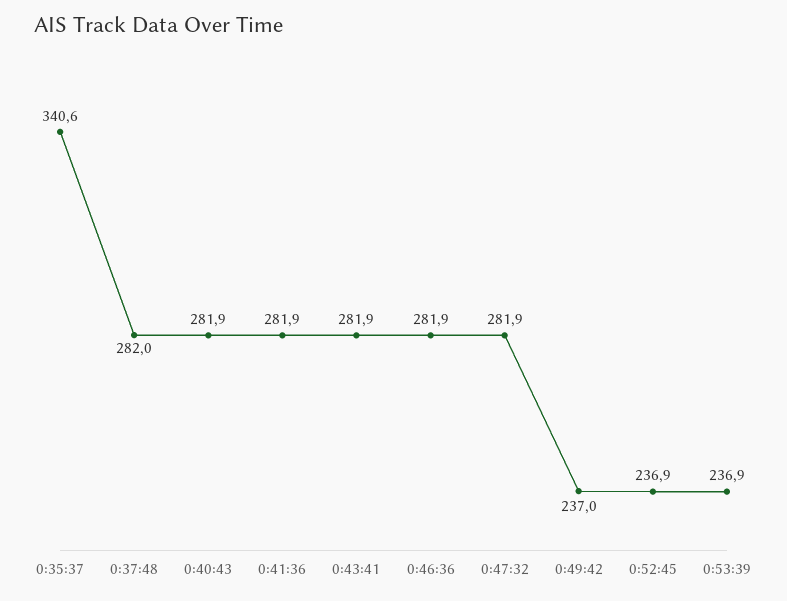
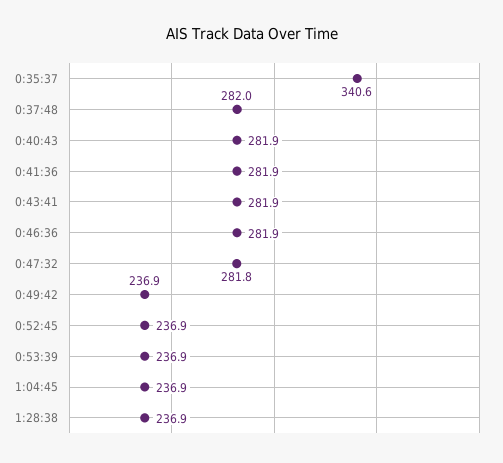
0:47:32: 281.9 -> 281.8
0:49:42: 237 -> 236.9
1:04:45: none -> 236.9
1:28:38: none -> 236.9

